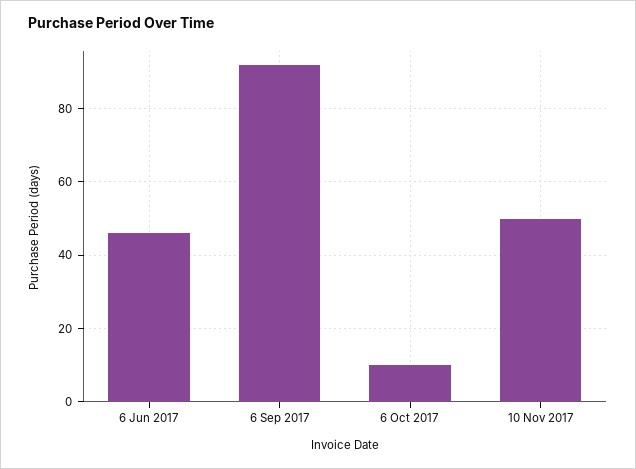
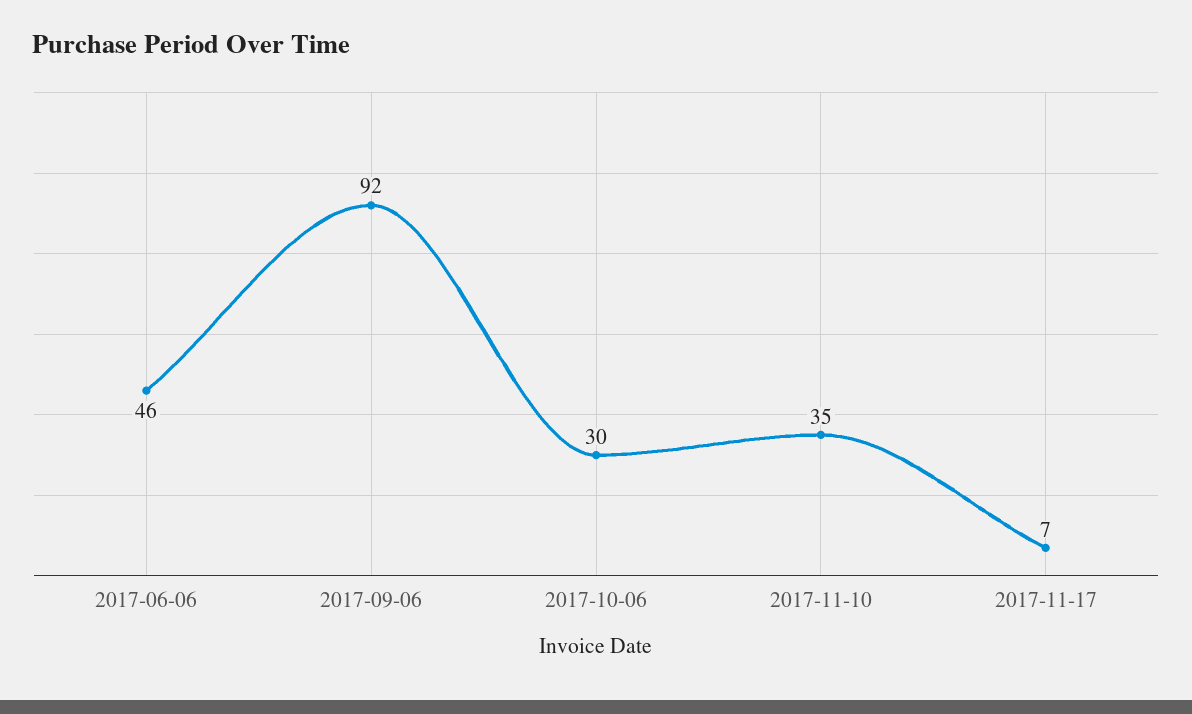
6 Oct 2017: 10 -> 30
10 Nov 2017: 50 -> 35
2017-11-17: none -> 7

